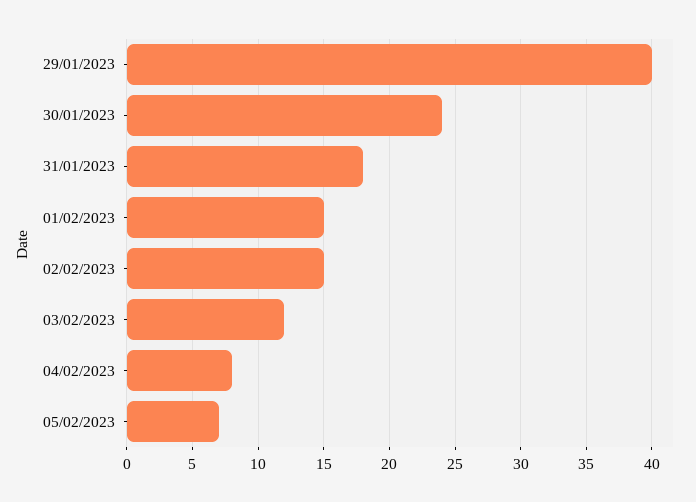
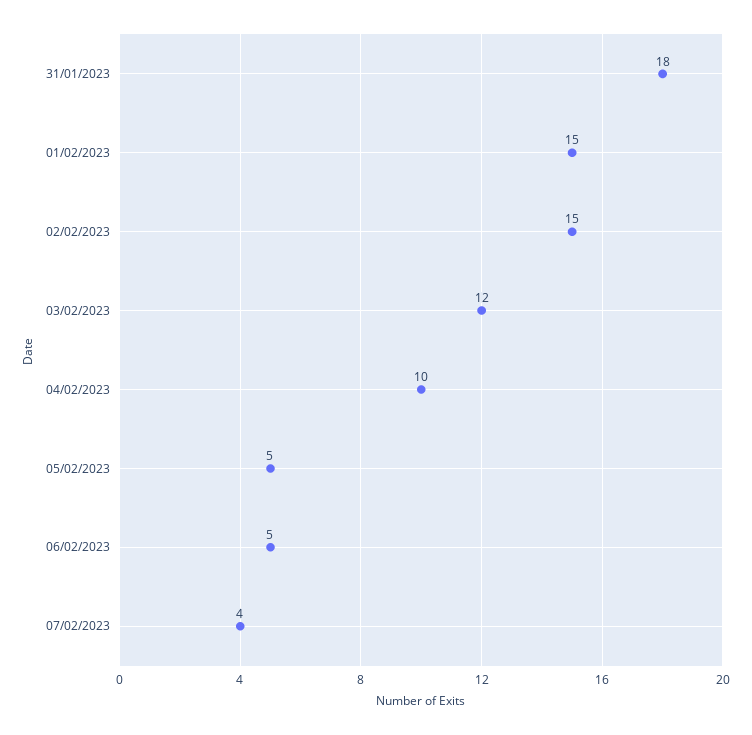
29/01/2023: 40 -> none
30/01/2023: 24 -> none
04/02/2023: 8 -> 10
05/02/2023: 7 -> 5
06/02/2023: none -> 5
07/02/2023: none -> 4

